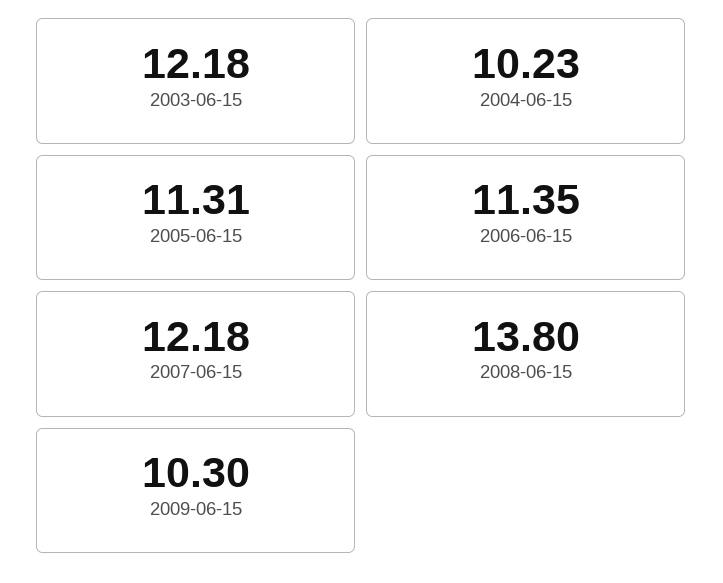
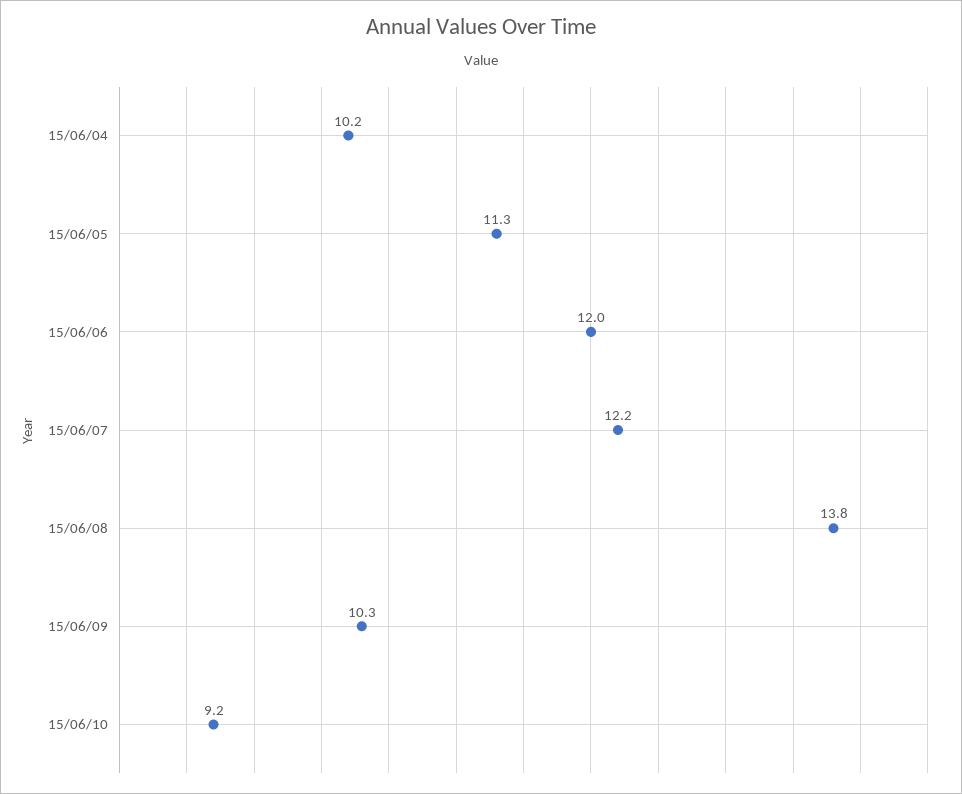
2003-06-15: 12.18 -> none
2006-06-15: 11.35 -> 12
15/06/10: none -> 9.2

